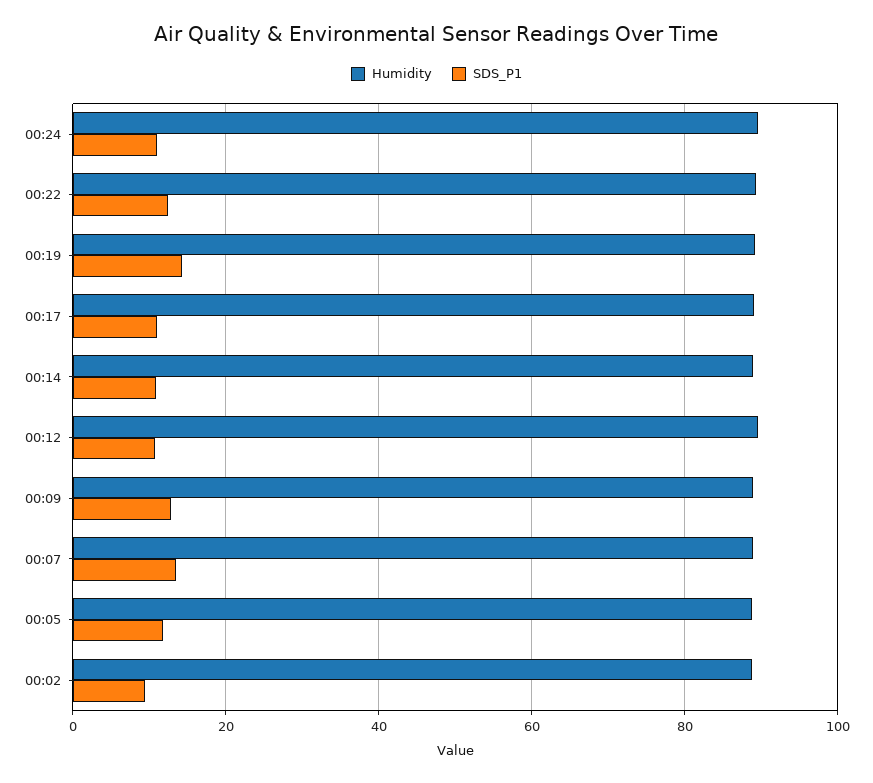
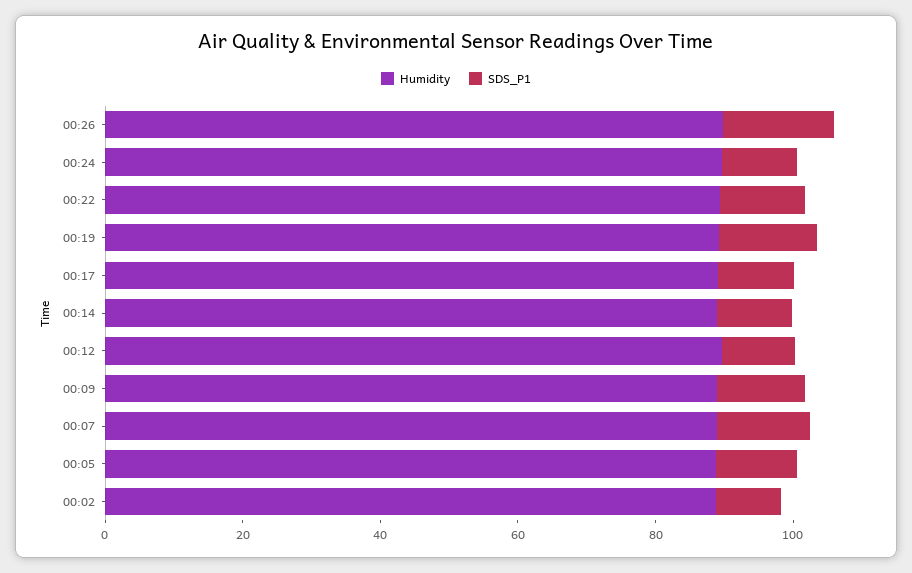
Humidity, 00:26: none -> 90
SDS_P1, 00:26: none -> 15

